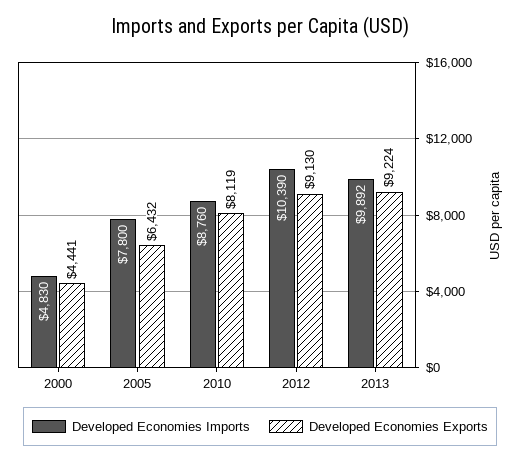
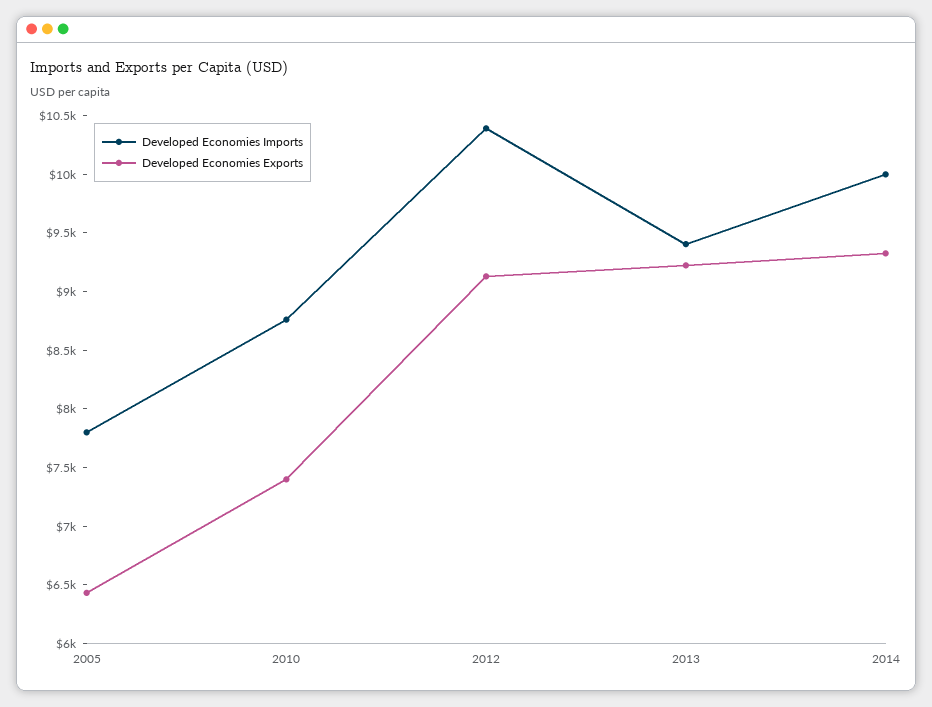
Developed Economies Imports, 2000: 4830 -> none
Developed Economies Exports, 2000: 4441 -> none
Developed Economies Exports, 2010: 8119 -> 7400
Developed Economies Imports, 2013: 9892 -> 9400
Developed Economies Imports, 2014: none -> 10000
Developed Economies Exports, 2014: none -> 9300

